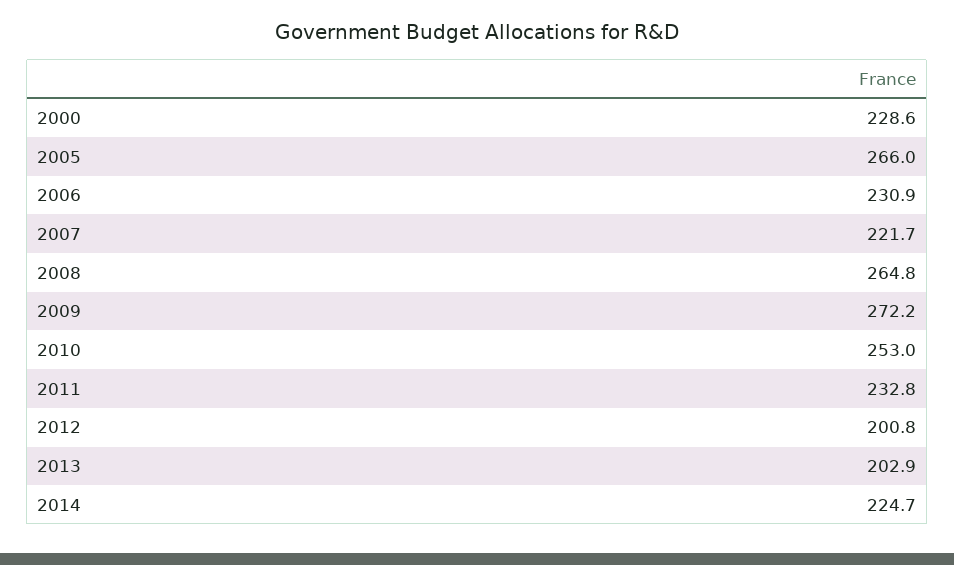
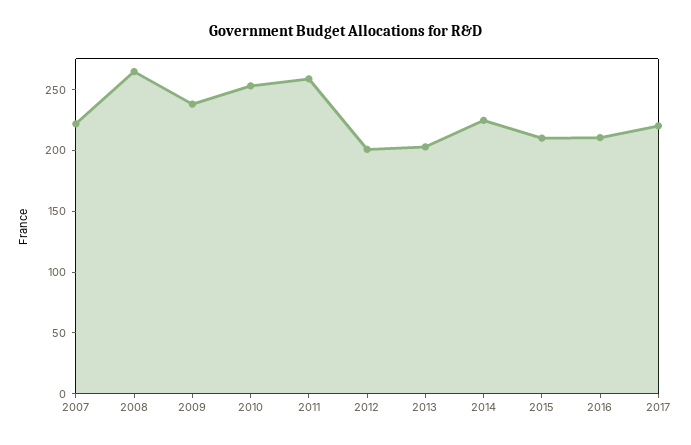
2000: 228.6 -> none
2005: 266 -> none
2006: 230.9 -> none
2009: 272.2 -> 240
2011: 232.8 -> 260
2015: none -> 210
2016: none -> 210
2017: none -> 220

